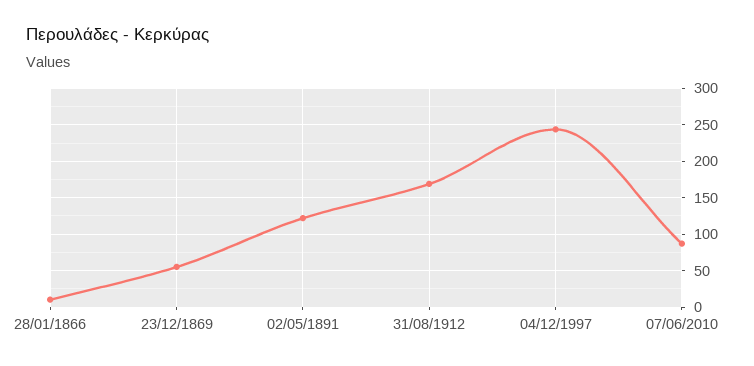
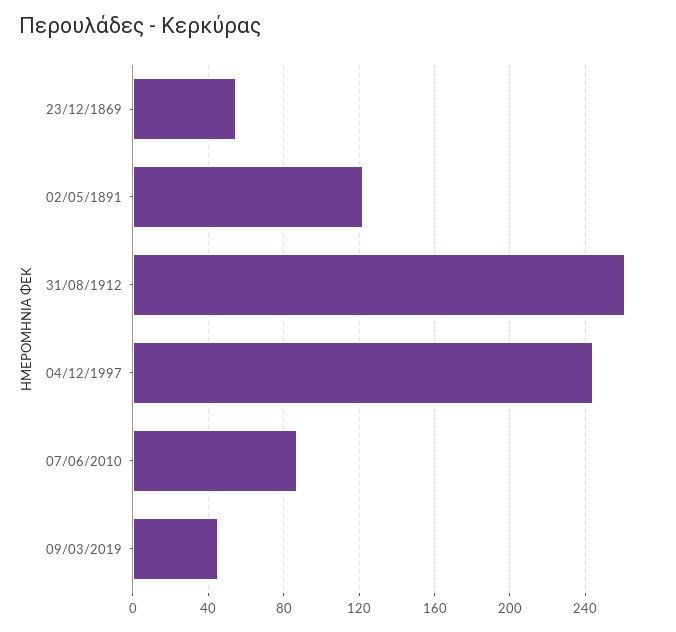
28/01/1866: 10 -> none
31/08/1912: 170 -> 260
09/03/2019: none -> 45

